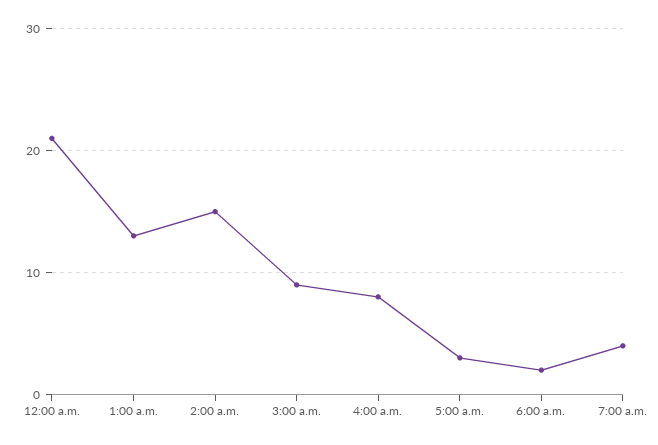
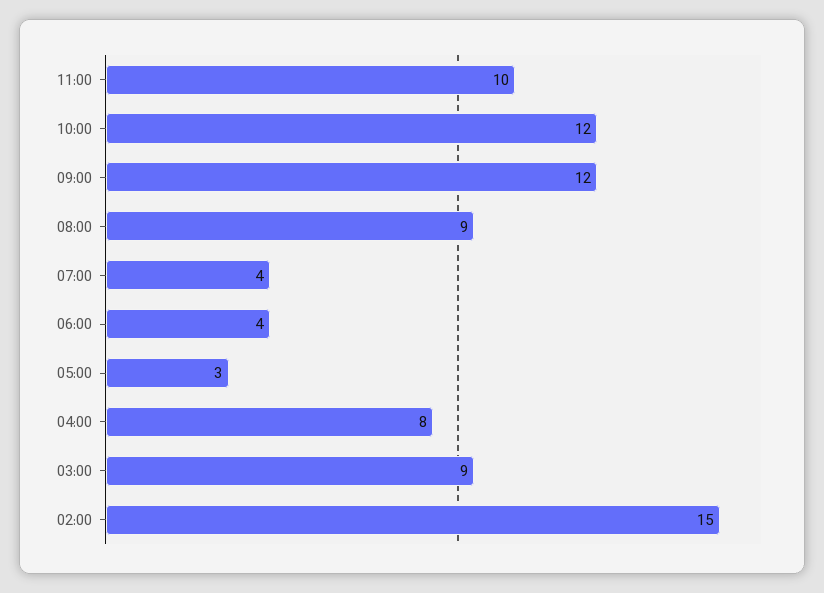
12:00 a.m.: 21 -> none
1:00 a.m.: 13 -> none
6:00 a.m.: 2 -> 4
11:00: none -> 10
10:00: none -> 12
09:00: none -> 12
08:00: none -> 9

